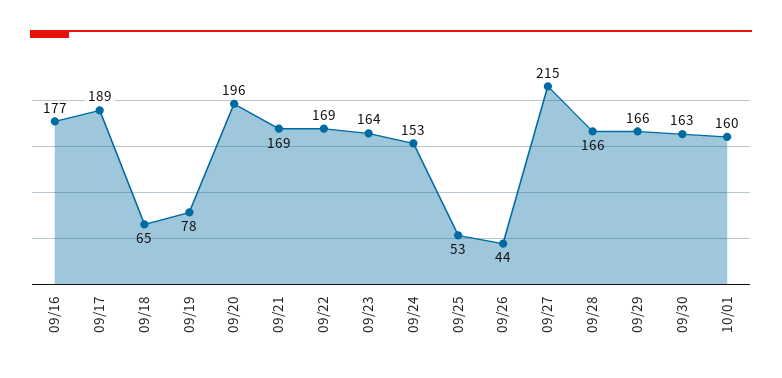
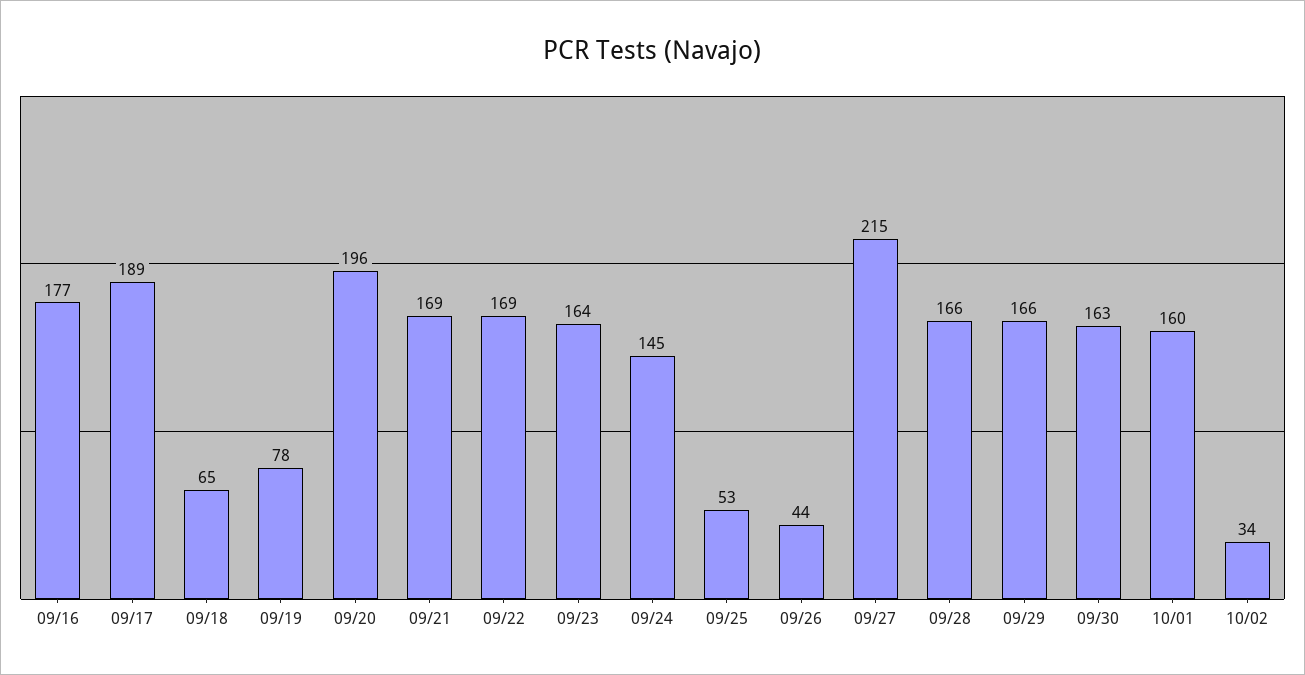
09/24: 153 -> 145
10/02: none -> 34

